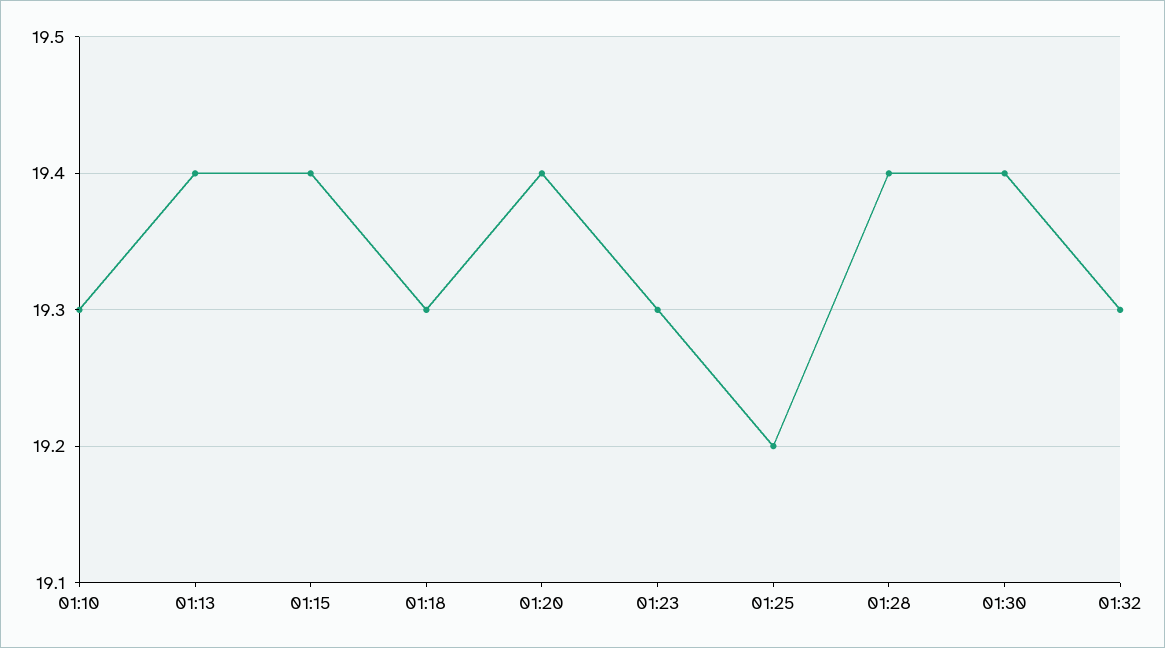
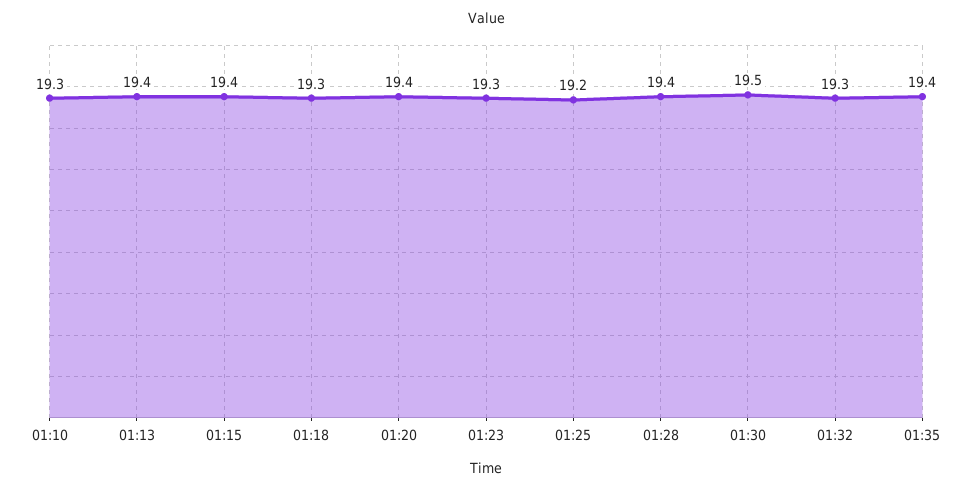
01:30: 19.4 -> 19.5
01:35: none -> 19.4

